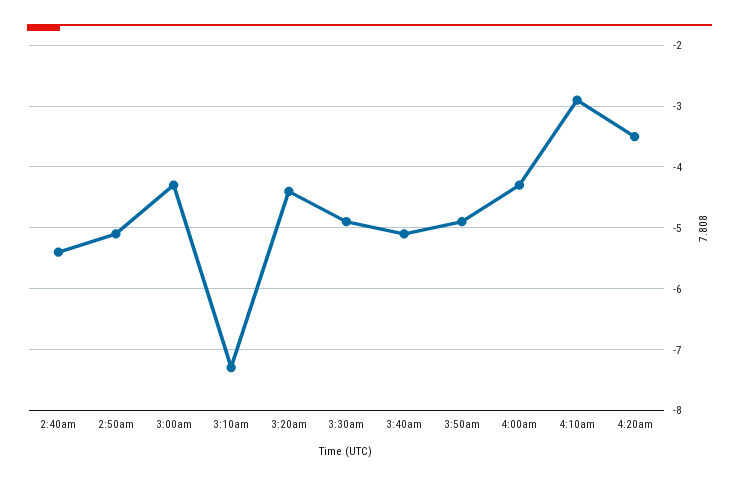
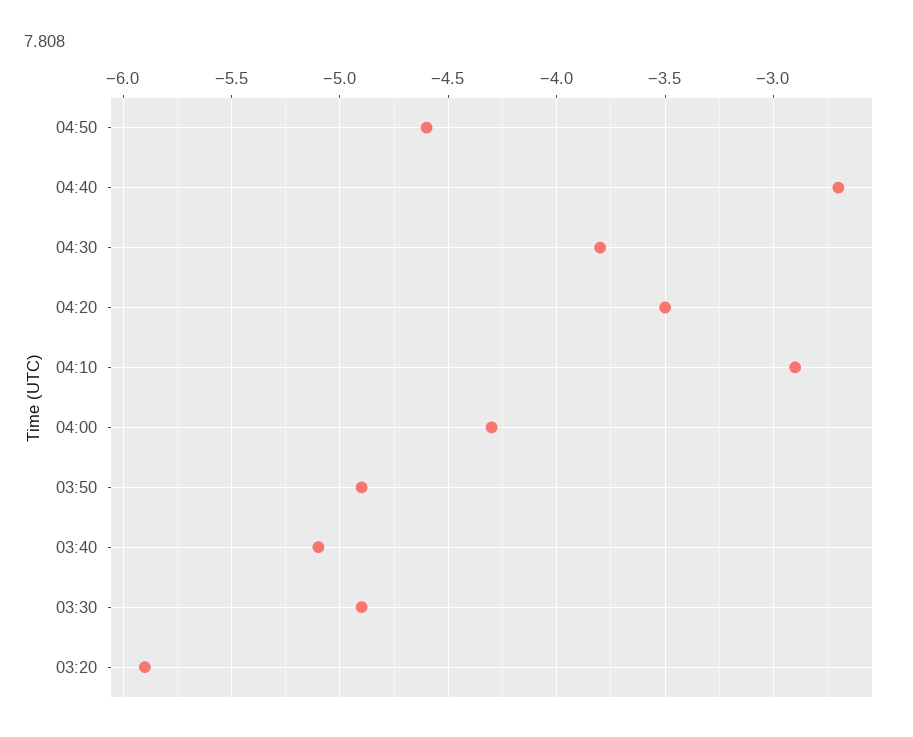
2:40am: -5.4 -> none
2:50am: -5.1 -> none
3:00am: -4.3 -> none
3:10am: -7.3 -> none
3:20am: -4.4 -> -5.9
04:50: none -> -4.6
04:40: none -> -2.7
04:30: none -> -3.8

